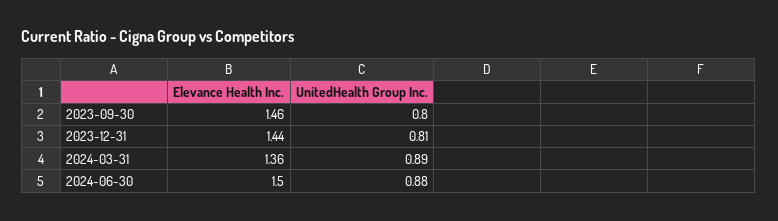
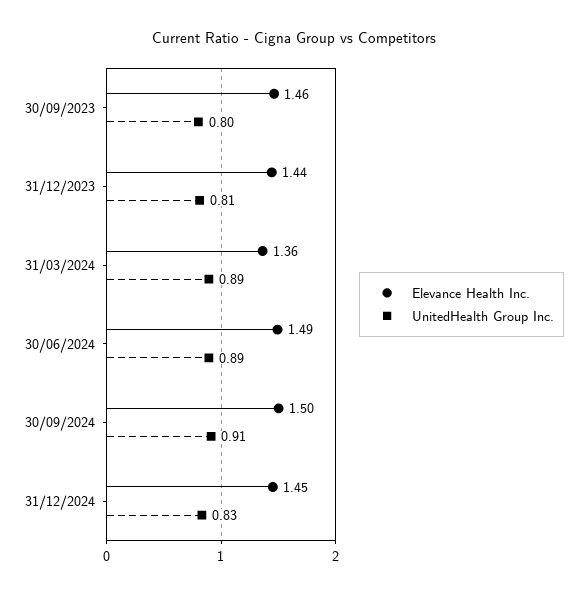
Elevance Health Inc., 2024-06-30: 1.5 -> 1.49
UnitedHealth Group Inc., 2024-06-30: 0.88 -> 0.89
Elevance Health Inc., 30/09/2024: none -> 1.5
UnitedHealth Group Inc., 30/09/2024: none -> 0.91
Elevance Health Inc., 31/12/2024: none -> 1.45
UnitedHealth Group Inc., 31/12/2024: none -> 0.83

